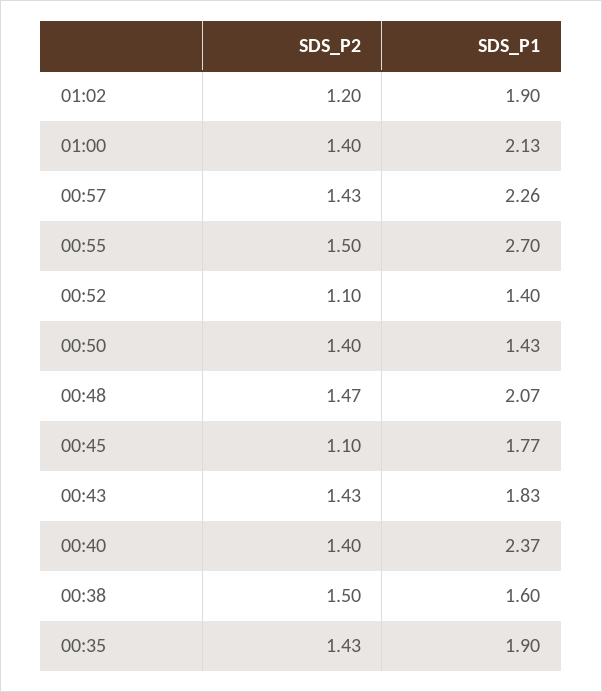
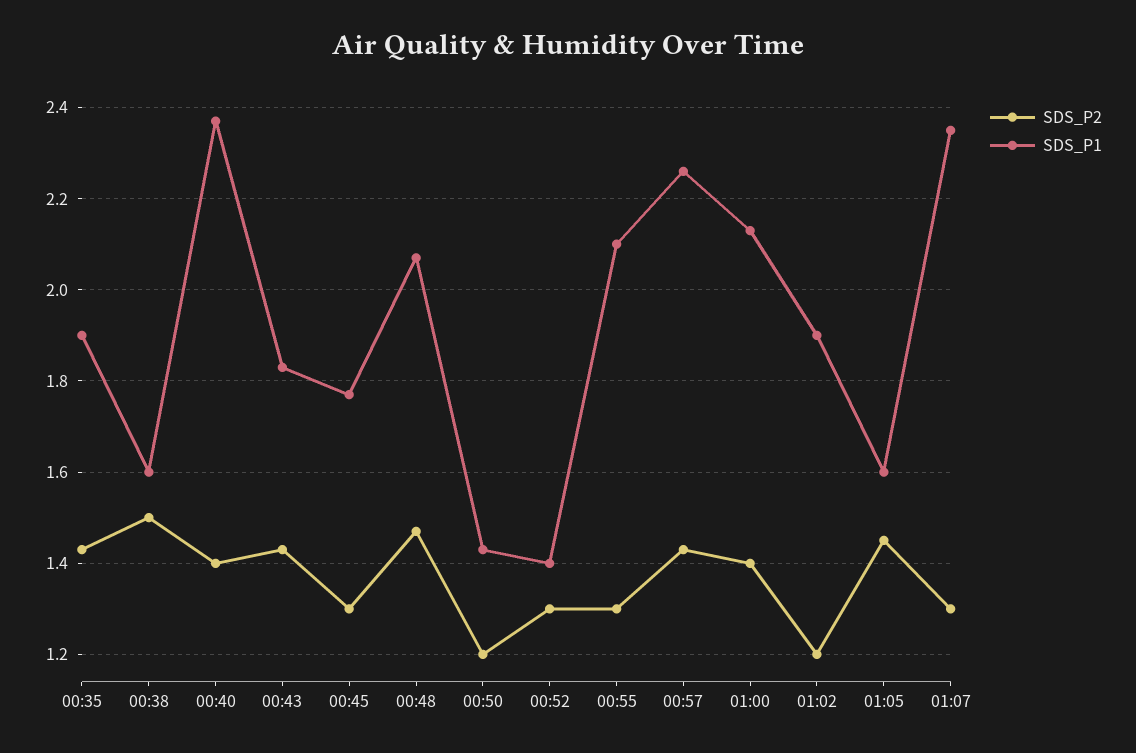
SDS_P2, 00:55: 1.5 -> 1.3
SDS_P1, 00:55: 2.7 -> 2.1
SDS_P2, 00:52: 1.1 -> 1.3
SDS_P2, 00:50: 1.4 -> 1.2
SDS_P2, 00:45: 1.1 -> 1.3
SDS_P2, 01:05: none -> 1.45
SDS_P1, 01:05: none -> 1.6
SDS_P2, 01:07: none -> 1.3
SDS_P1, 01:07: none -> 2.35

